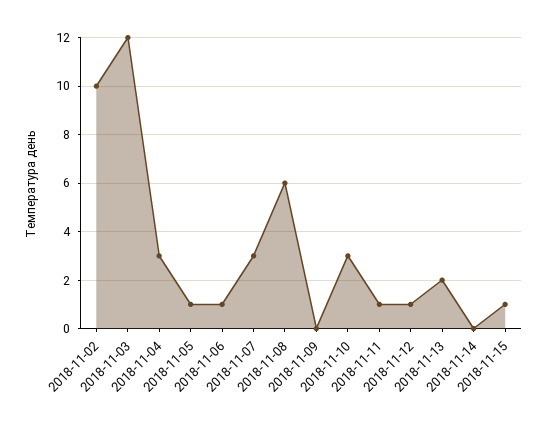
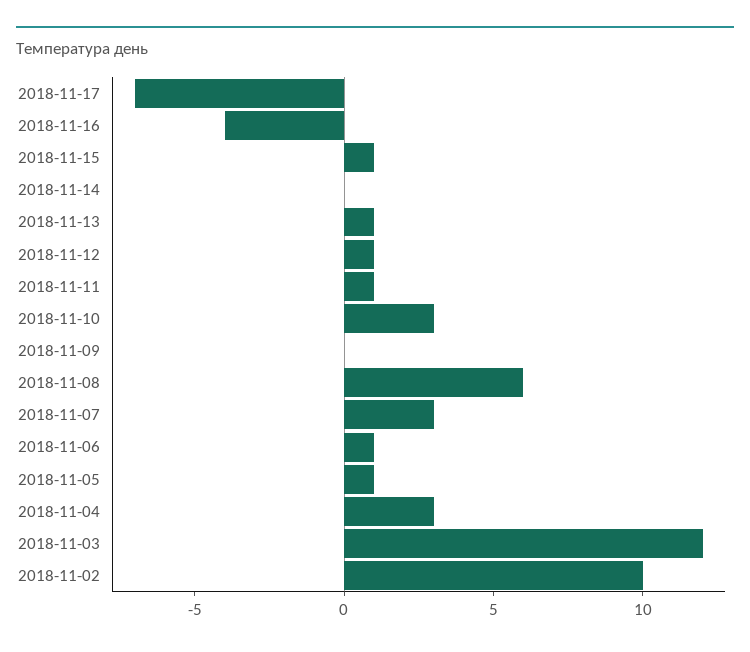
2018-11-13: 2 -> 1
2018-11-17: none -> -7
2018-11-16: none -> -4

